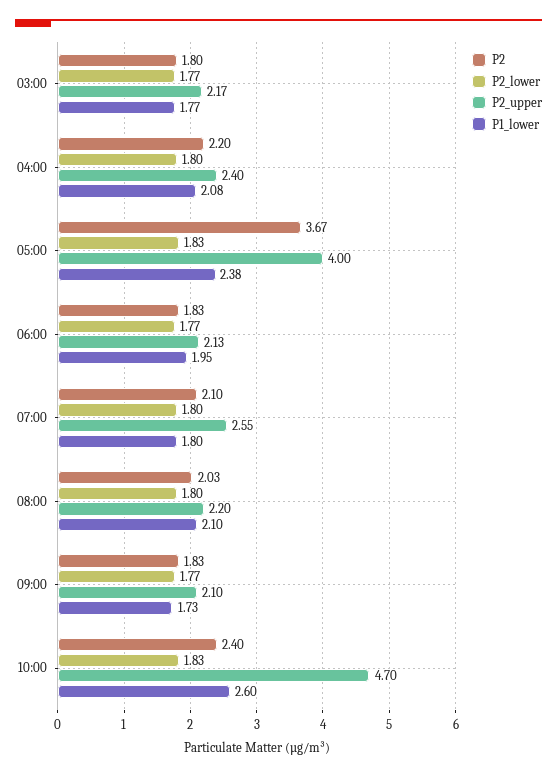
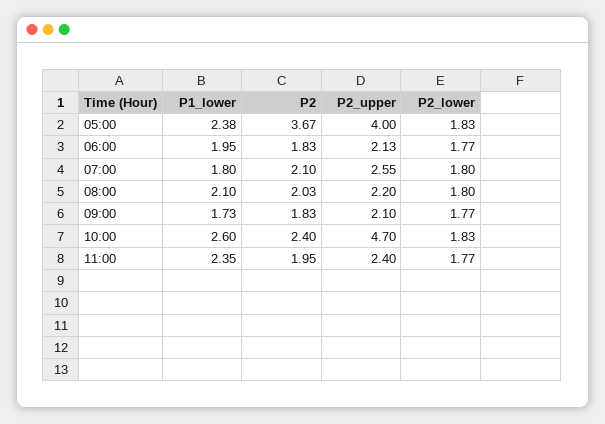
P2, 03:00: 1.8 -> none
P2_lower, 03:00: 1.77 -> none
P2_upper, 03:00: 2.17 -> none
P1_lower, 03:00: 1.77 -> none
P2, 04:00: 2.2 -> none
P2_lower, 04:00: 1.8 -> none
P2_upper, 04:00: 2.4 -> none
P1_lower, 04:00: 2.08 -> none
P1_lower, 11:00: none -> 2.35
P2, 11:00: none -> 1.95
P2_upper, 11:00: none -> 2.4
P2_lower, 11:00: none -> 1.77

